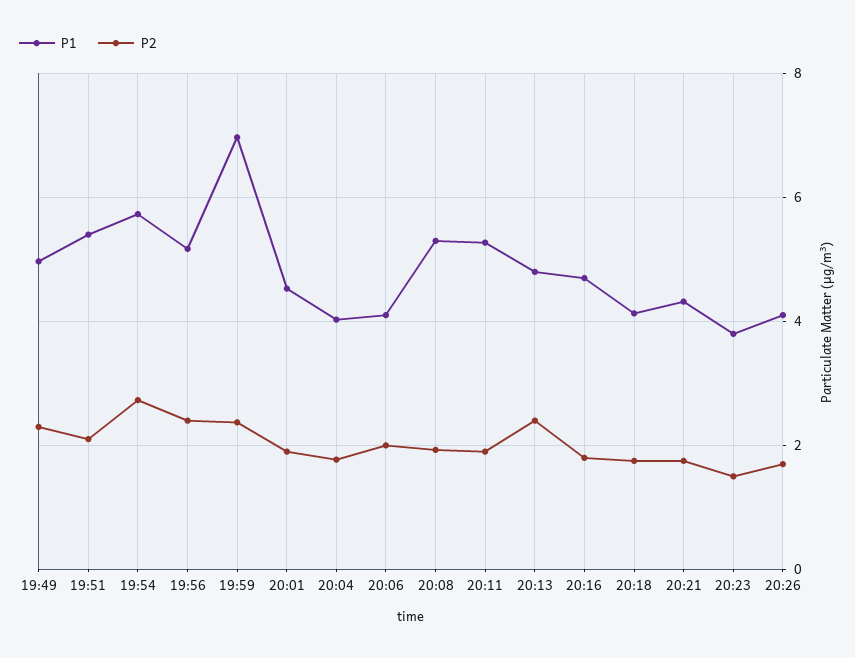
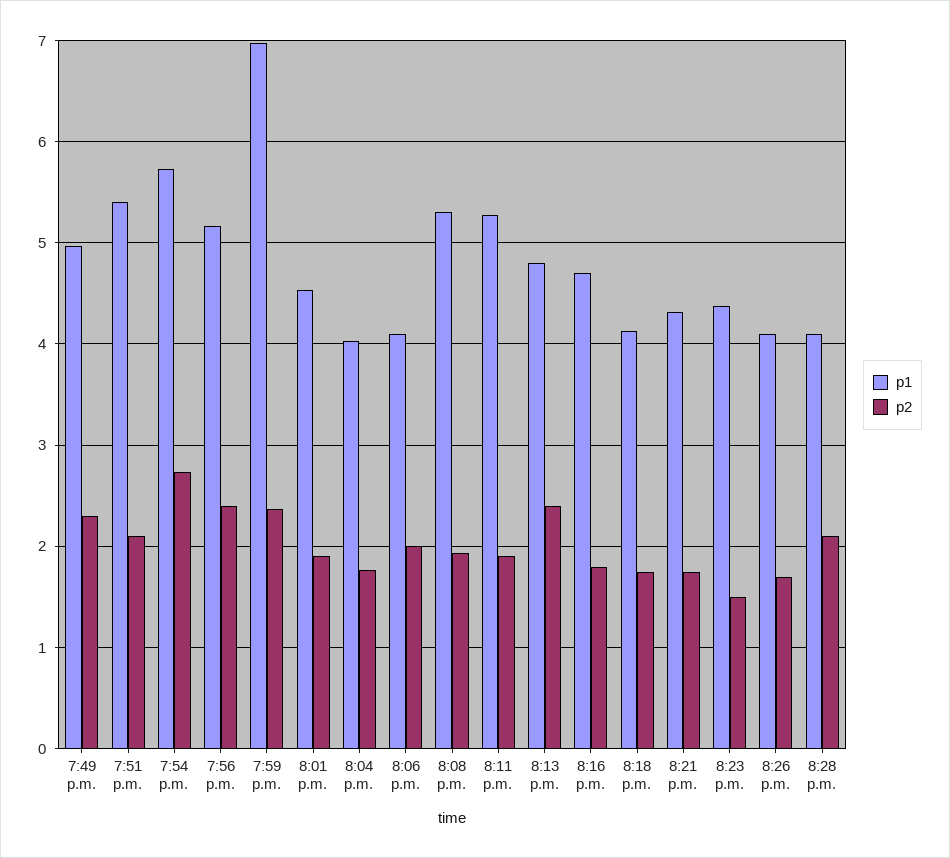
P1, 20:23: 3.8 -> 4.4
P1, 8:28 p.m.: none -> 4.1
P2, 8:28 p.m.: none -> 2.1

